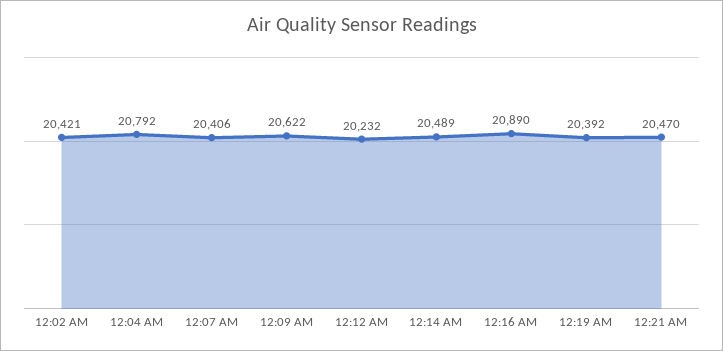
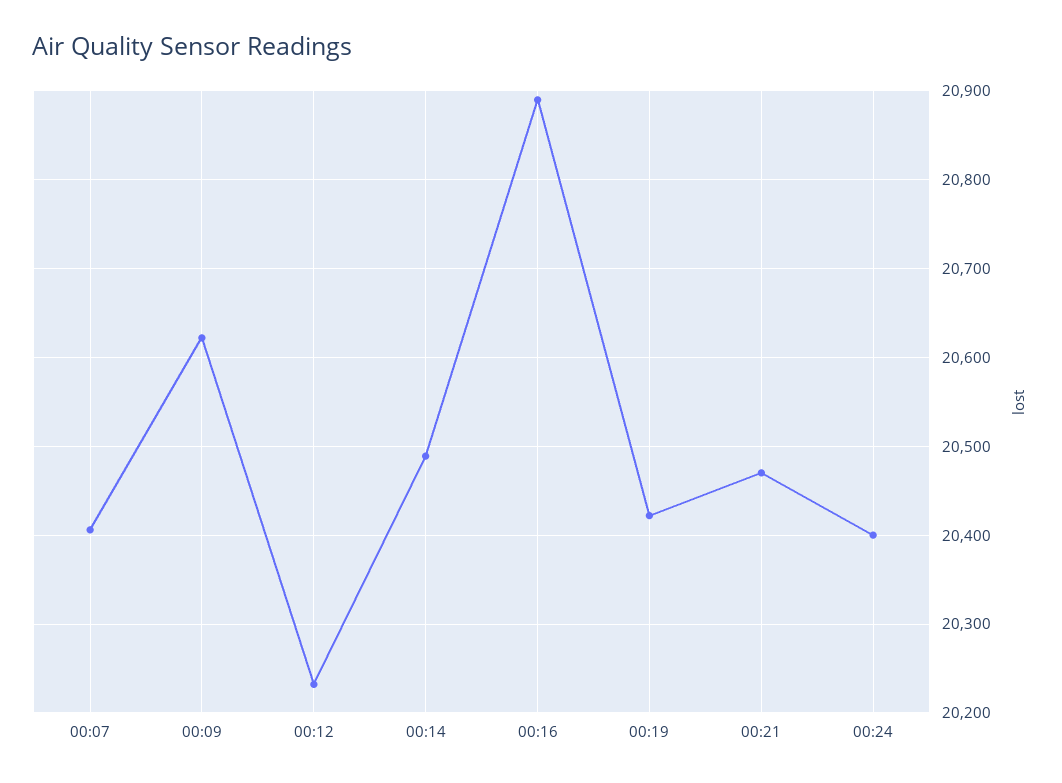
12:02 AM: 20421 -> none
12:04 AM: 20792 -> none
12:19 AM: 20392 -> 20420
00:24: none -> 20400

